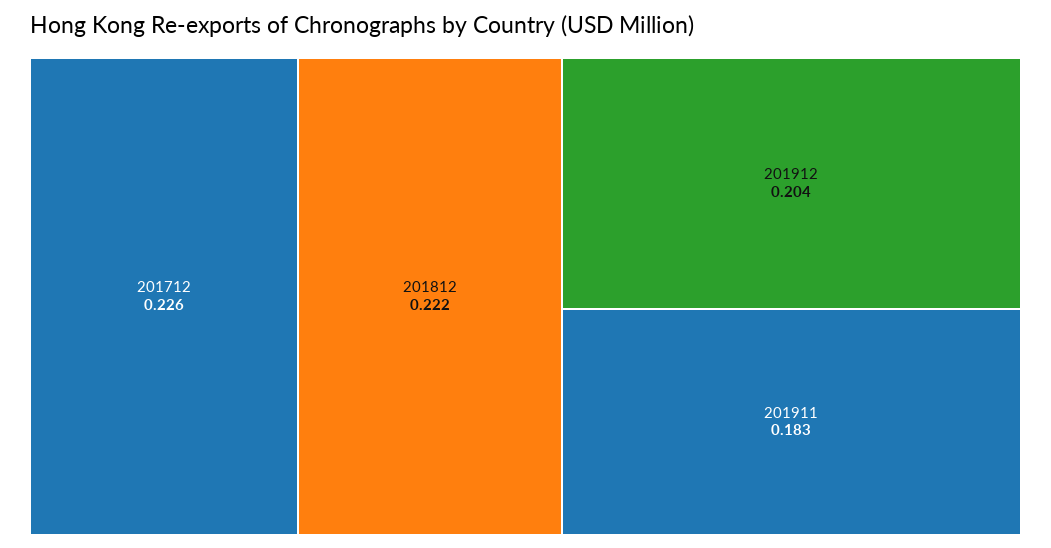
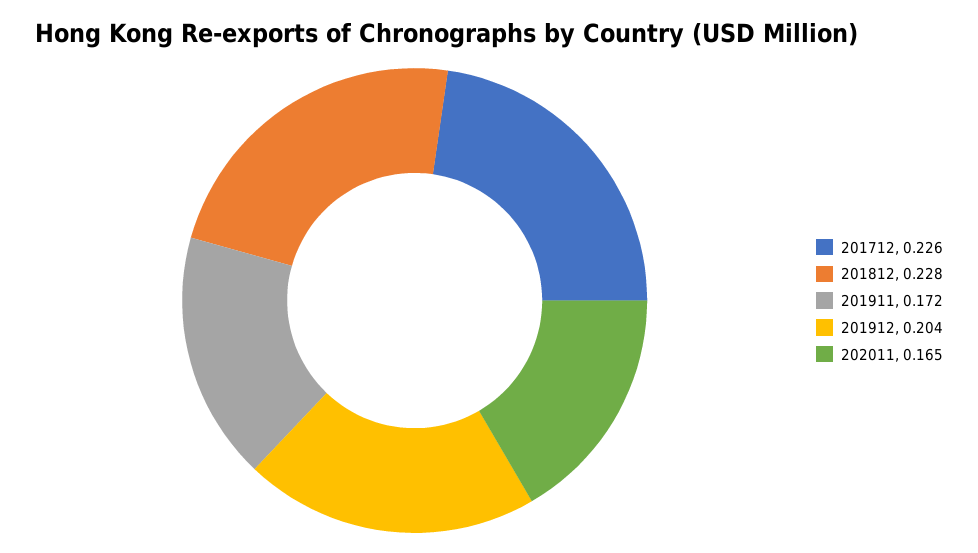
201812: 0.222 -> 0.228
201911: 0.183 -> 0.172
202011: none -> 0.165

